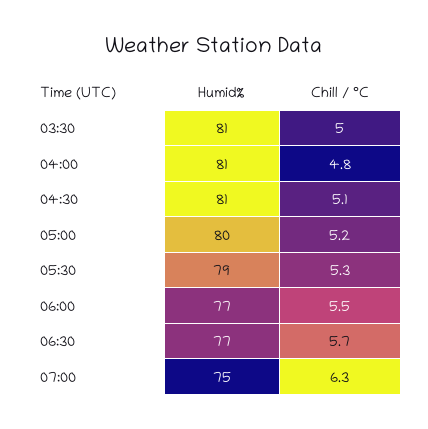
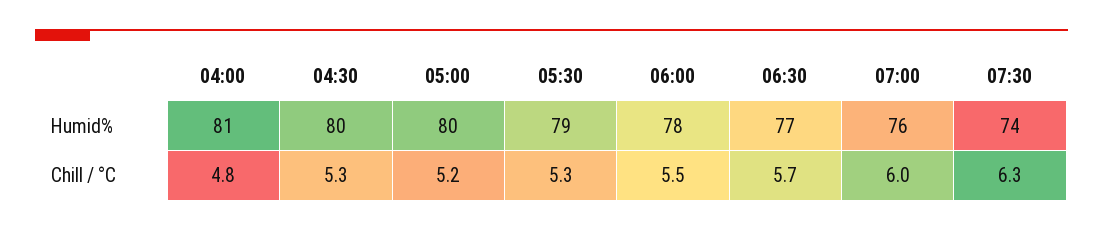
Humid%, 03:30: 81 -> none
Chill / °C, 03:30: 5 -> none
Humid%, 04:30: 81 -> 80
Chill / °C, 04:30: 5.1 -> 5.3
Humid%, 06:00: 77 -> 78
Humid%, 07:00: 75 -> 76
Chill / °C, 07:00: 6.3 -> 6
Humid%, 07:30: none -> 74
Chill / °C, 07:30: none -> 6.3

